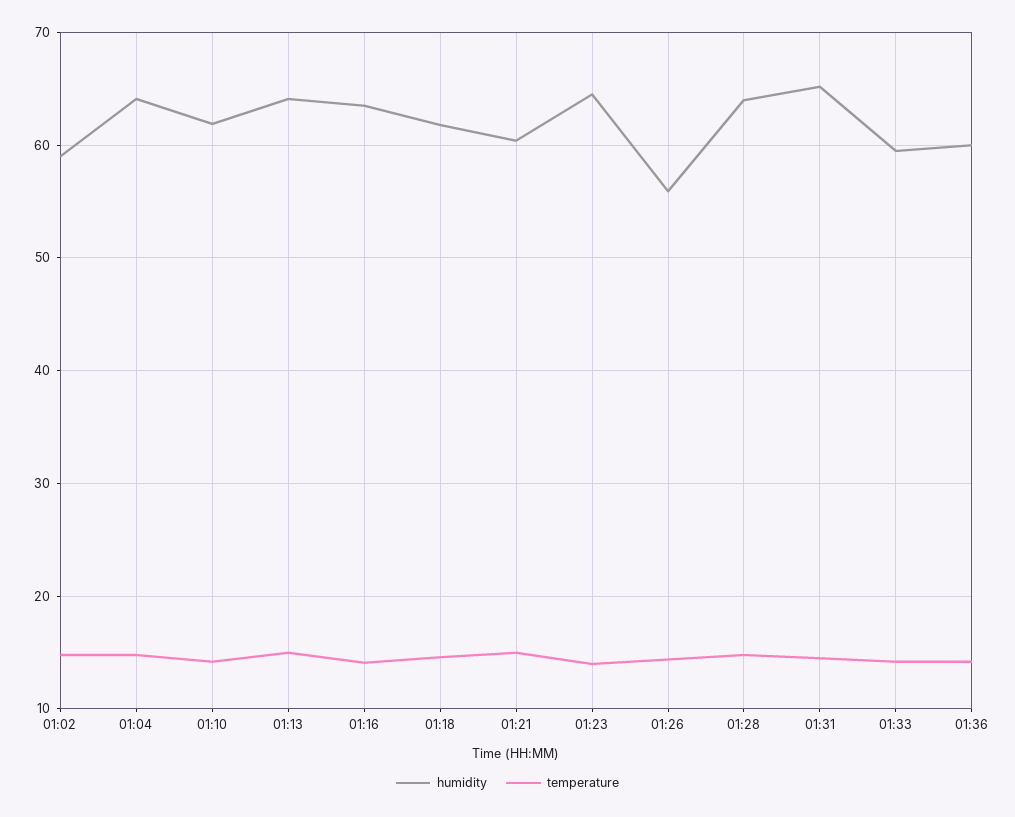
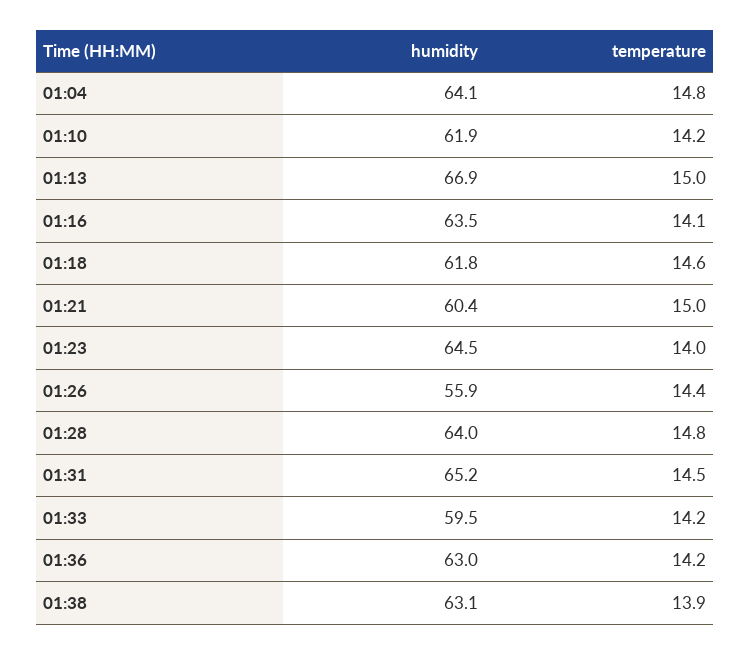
humidity, 01:02: 59 -> none
temperature, 01:02: 15 -> none
humidity, 01:13: 64 -> 66.9
humidity, 01:36: 60 -> 63
humidity, 01:38: none -> 63.1
temperature, 01:38: none -> 13.9

